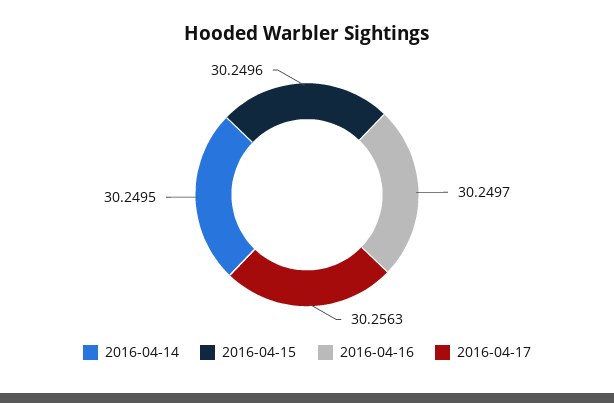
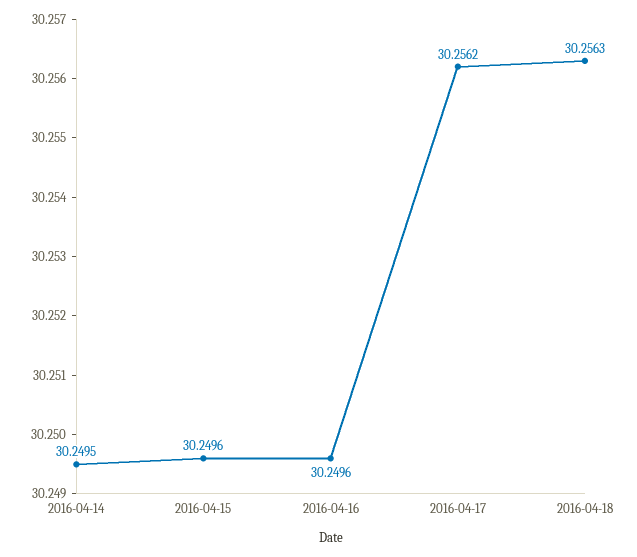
2016-04-16: 30.2497 -> 30.2496
2016-04-17: 30.2563 -> 30.2562
2016-04-18: none -> 30.2563

